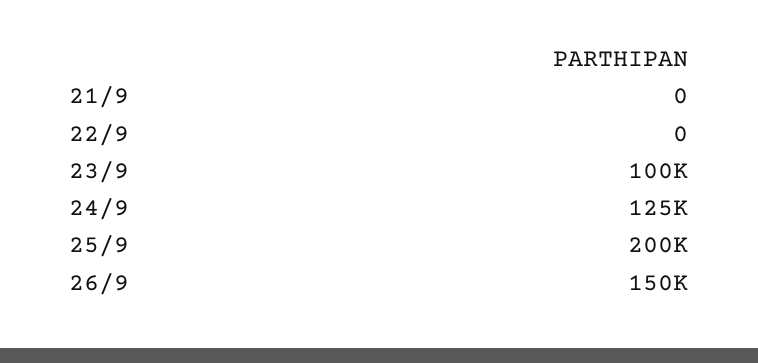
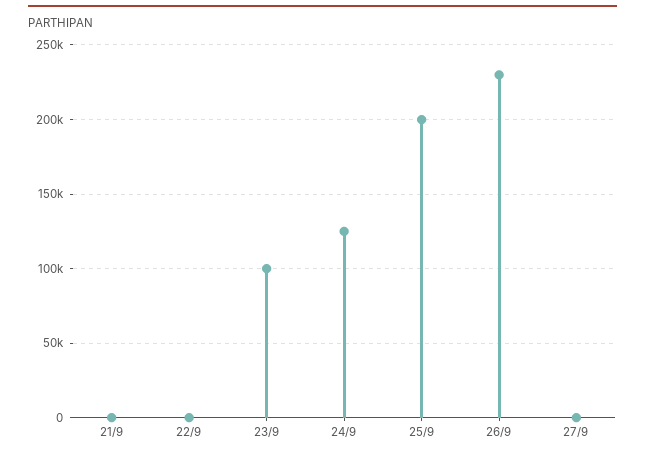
26/9: 150000 -> 230000
27/9: none -> 0

